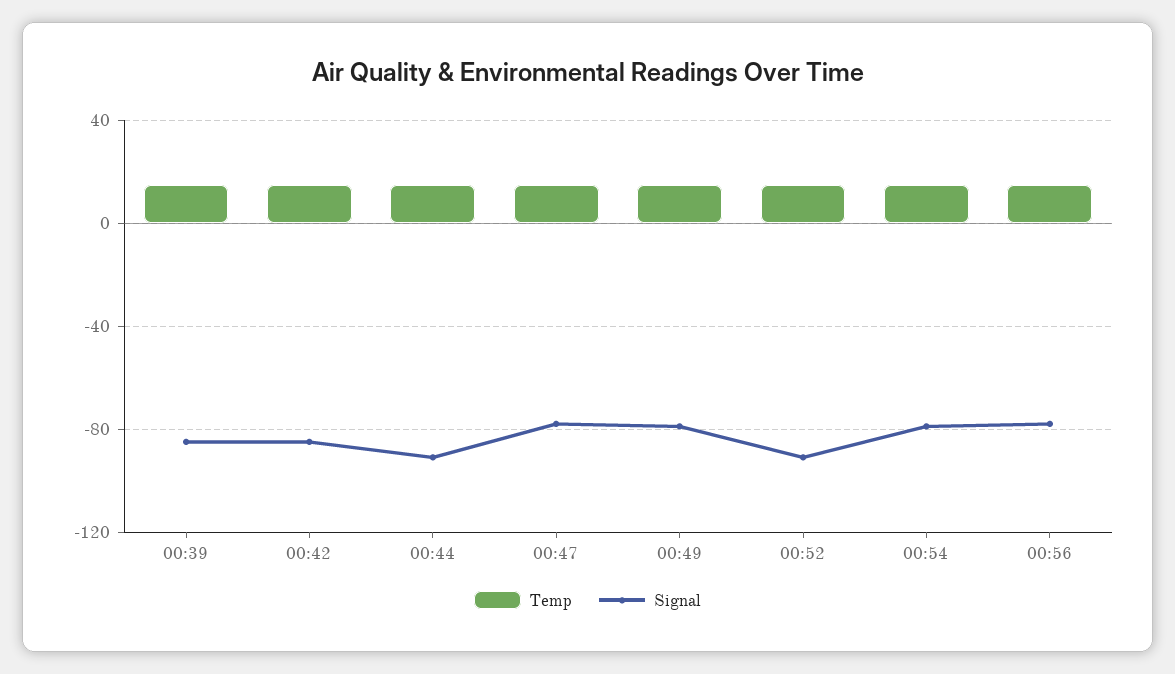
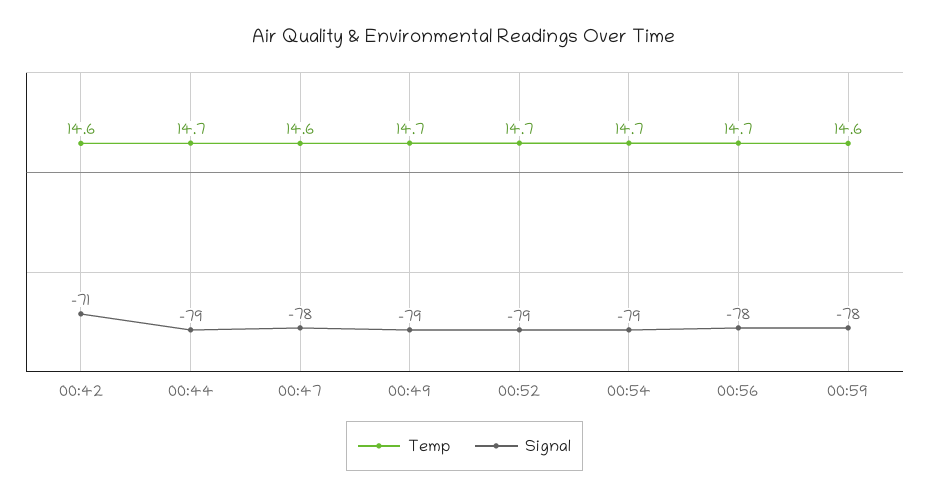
Temp, 00:39: 15 -> none
Signal, 00:39: -85 -> none
Signal, 00:42: -85 -> -71
Signal, 00:44: -90 -> -79
Signal, 00:52: -90 -> -79
Temp, 00:59: none -> 14.6
Signal, 00:59: none -> -78

